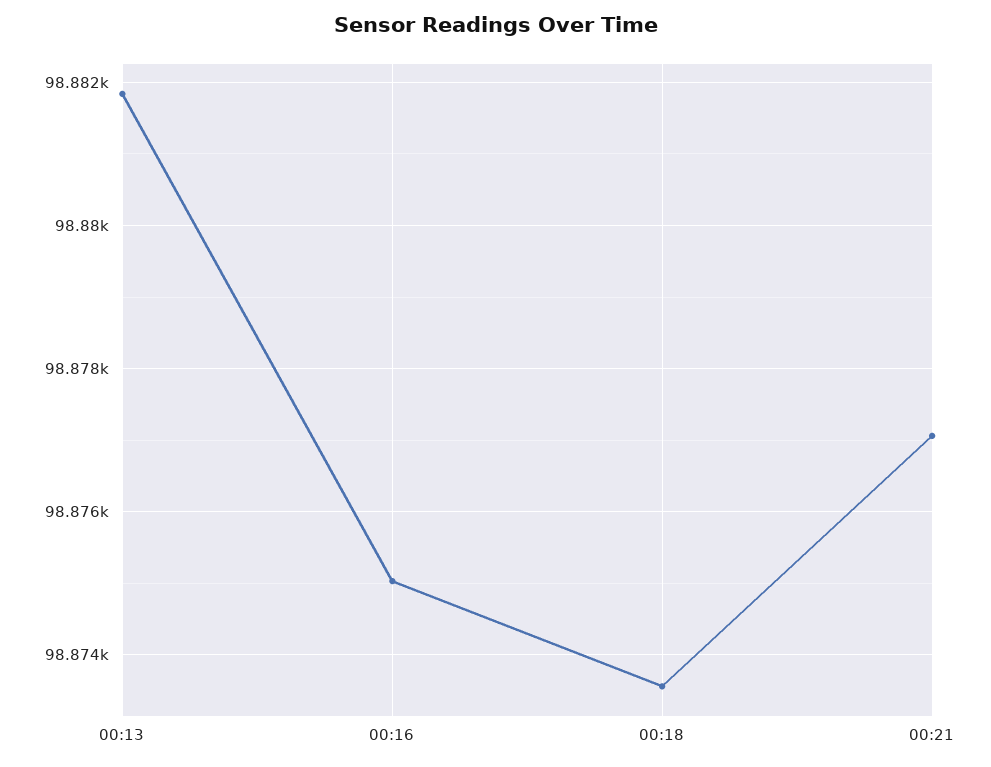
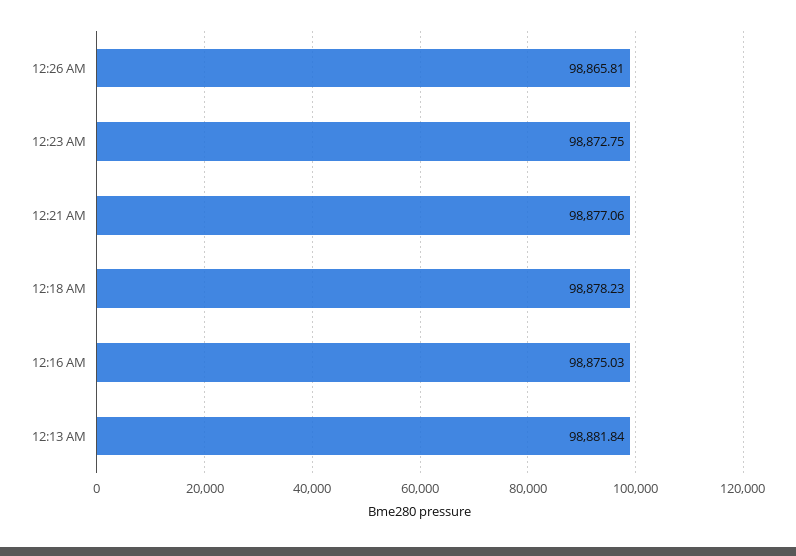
00:18: 98873.6 -> 98878.23
12:26 AM: none -> 98865.81
12:23 AM: none -> 98872.75

